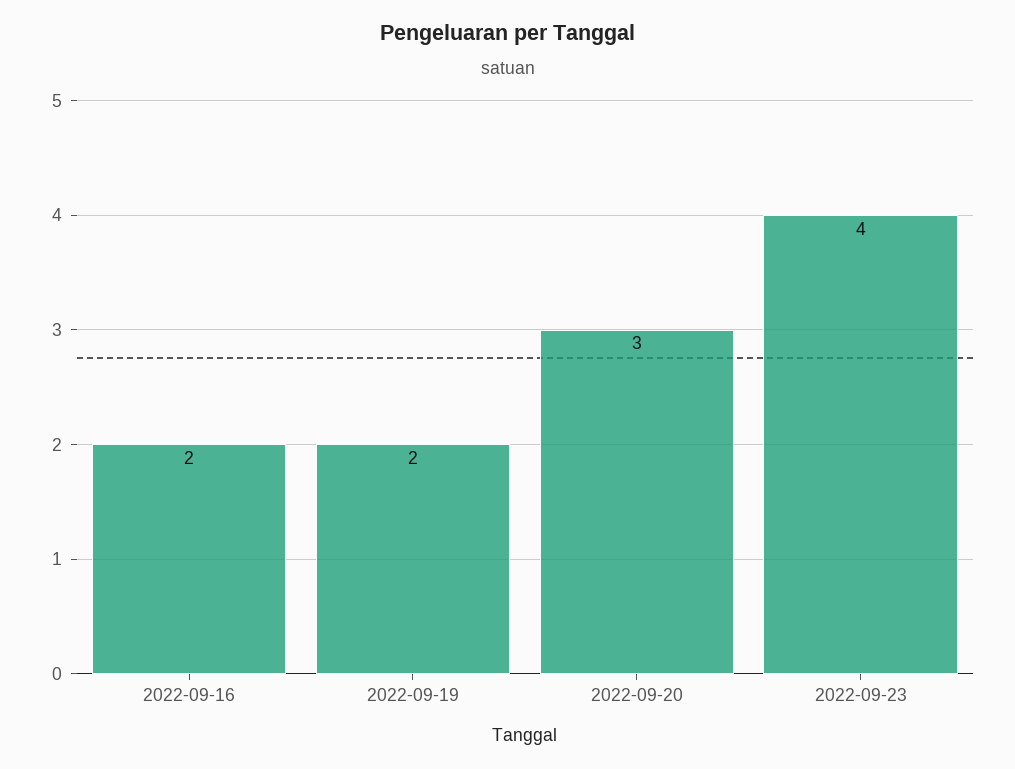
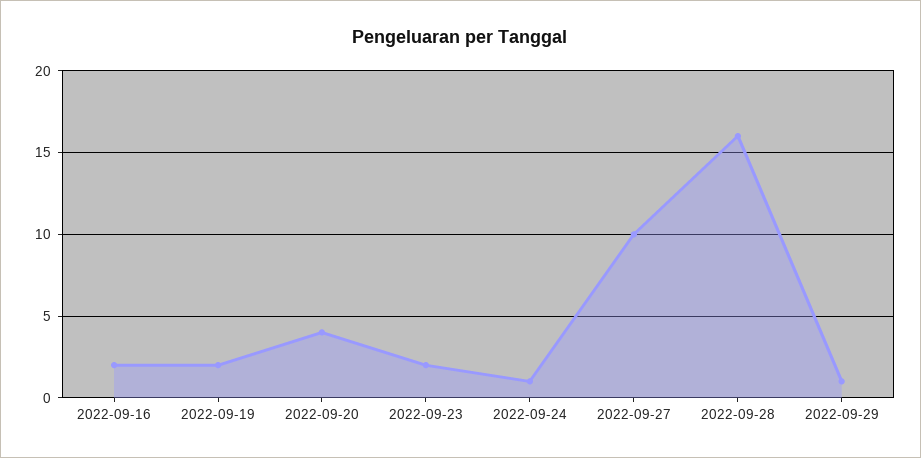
2022-09-20: 3 -> 4
2022-09-23: 4 -> 2
2022-09-24: none -> 1
2022-09-27: none -> 10
2022-09-28: none -> 16
2022-09-29: none -> 1

